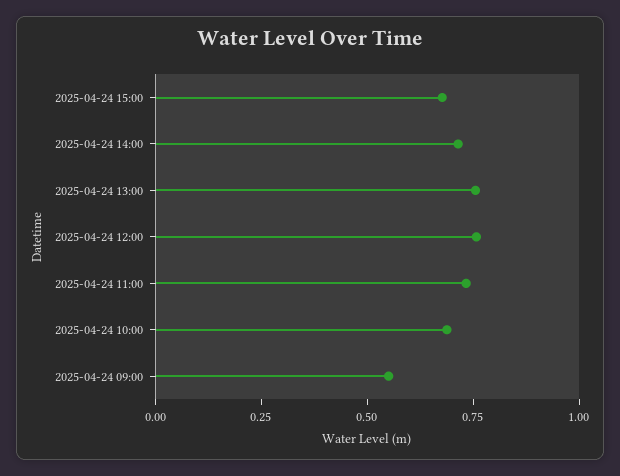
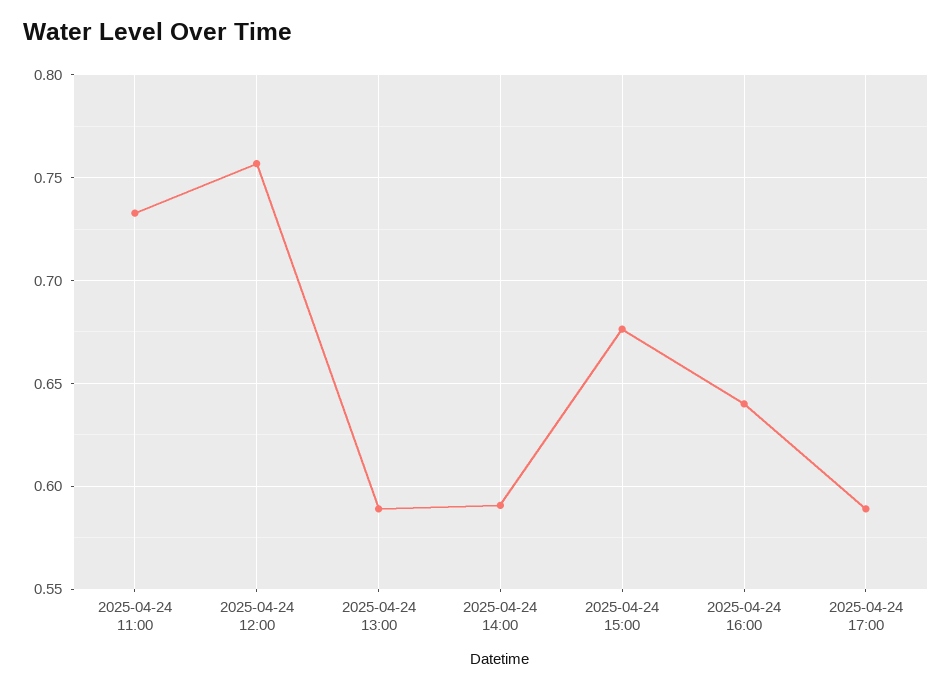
2025-04-24 14:00: 0.7 -> 0.59
2025-04-24 13:00: 0.75 -> 0.59
2025-04-24 10:00: 0.7 -> none
2025-04-24 09:00: 0.55 -> none
2025-04-24 16:00: none -> 0.64
2025-04-24 17:00: none -> 0.59

